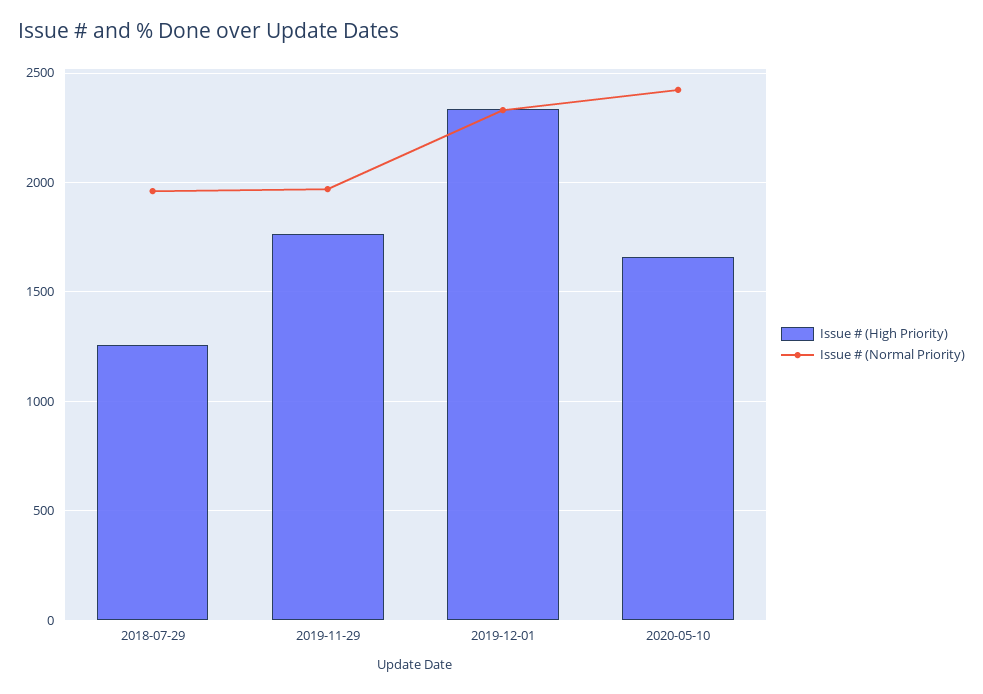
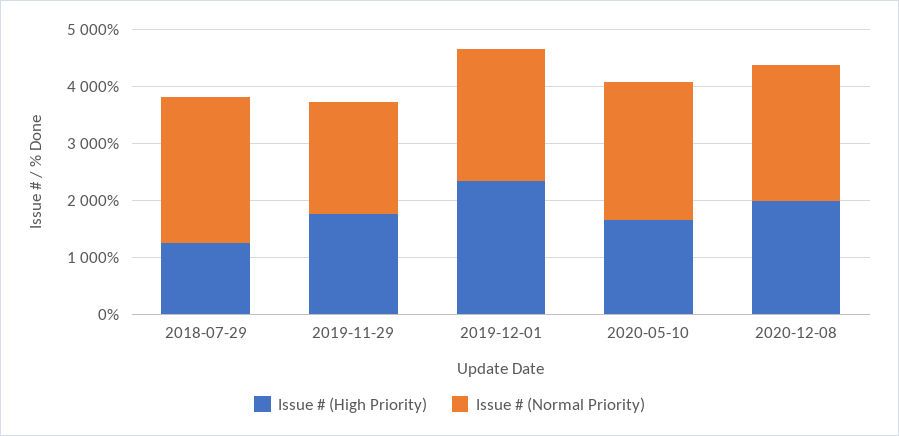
Issue # (Normal Priority), 2018-07-29: 1950 -> 2600
Issue # (High Priority), 2020-12-08: none -> 2000
Issue # (Normal Priority), 2020-12-08: none -> 2400

